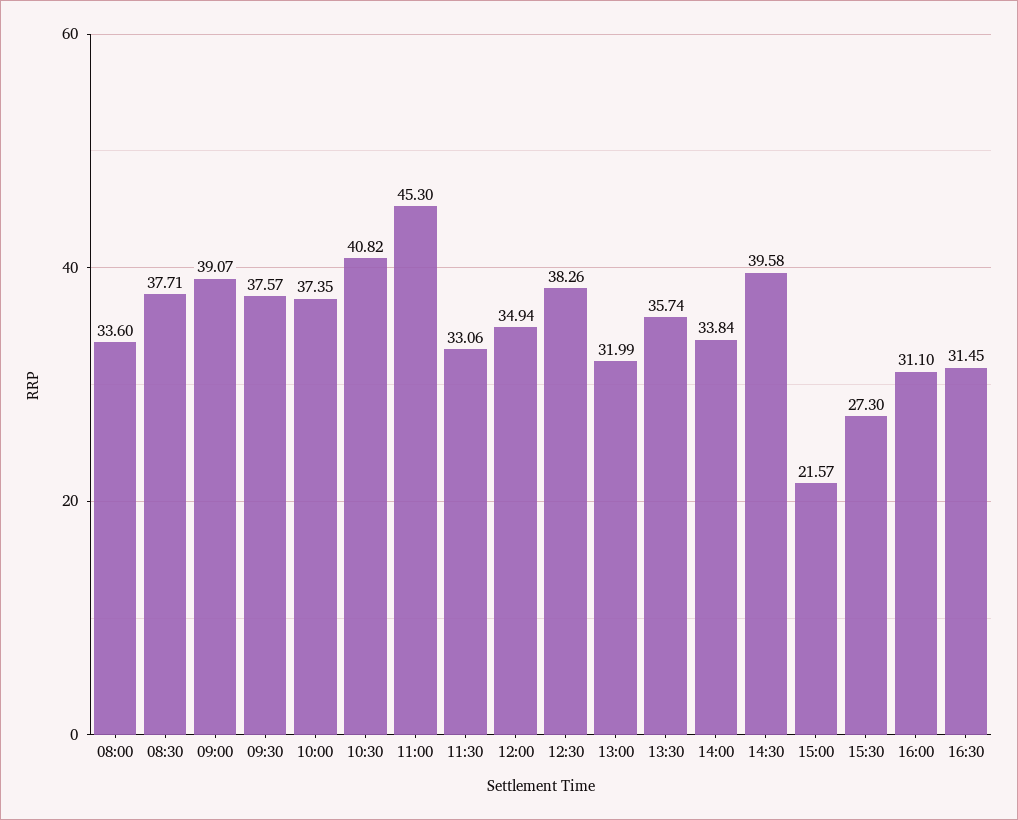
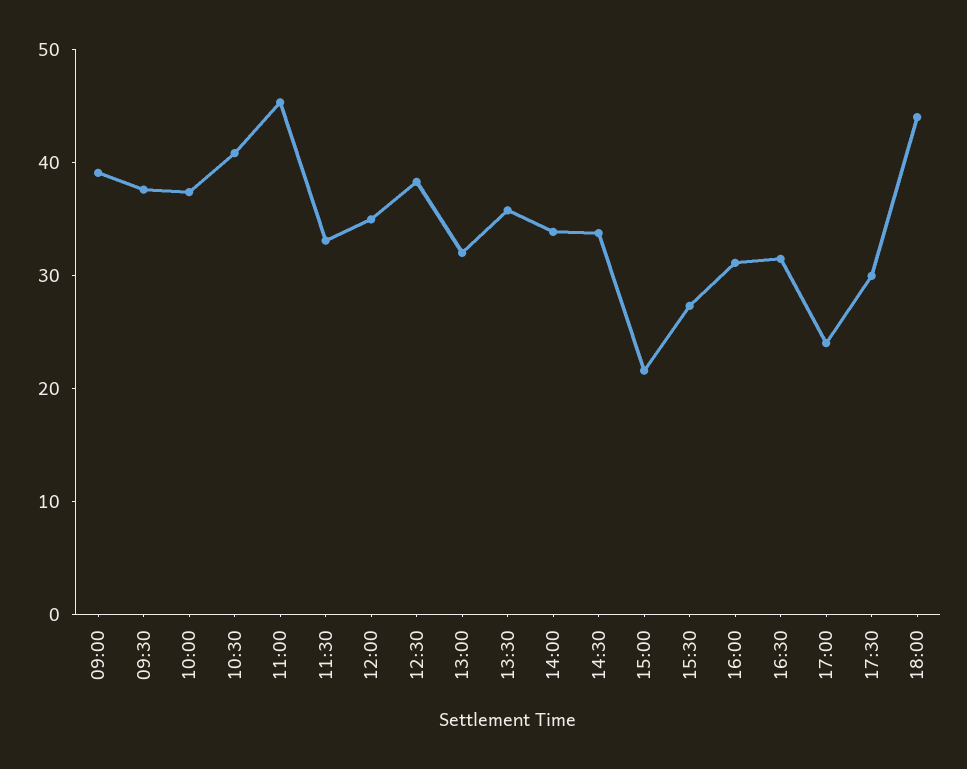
08:00: 33.6 -> none
08:30: 37.71 -> none
14:30: 39.58 -> 34
17:00: none -> 24
17:30: none -> 30
18:00: none -> 44

